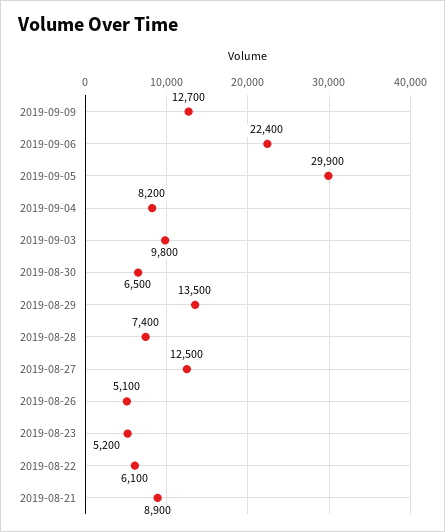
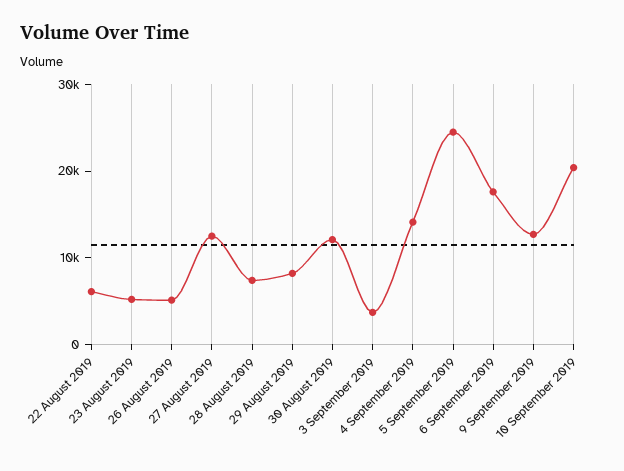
2019-09-06: 22400 -> 18000
2019-09-05: 29900 -> 24000
2019-09-04: 8200 -> 14000
2019-09-03: 9800 -> 4000
2019-08-30: 6500 -> 12000
2019-08-29: 13500 -> 8000
2019-08-21: 8900 -> none
10 September 2019: none -> 20000

